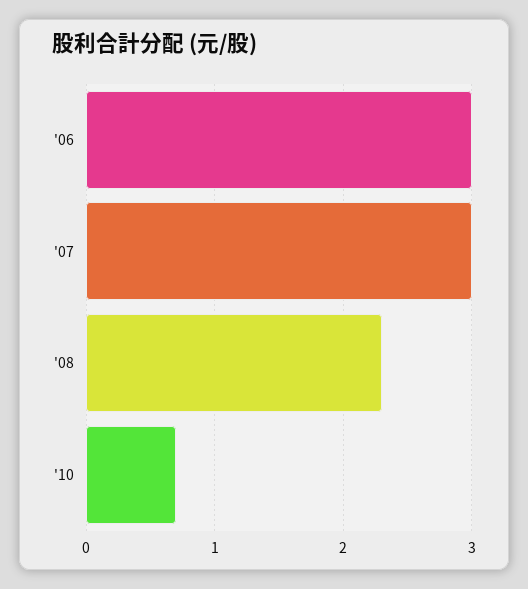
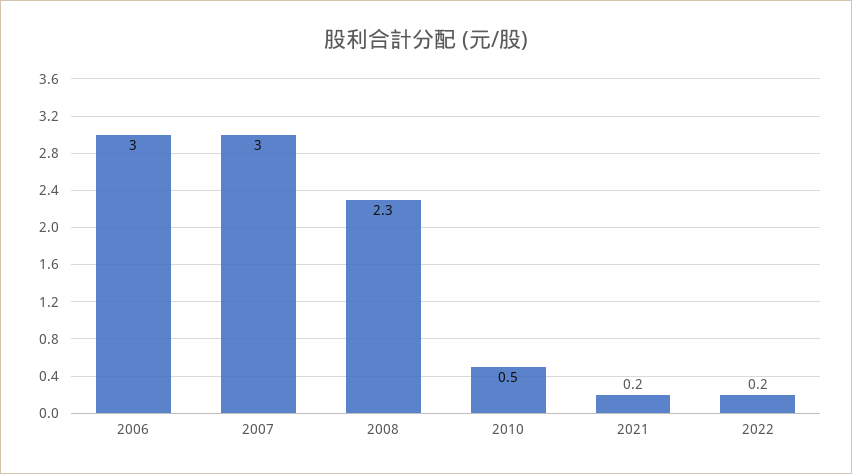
'10: 0.7 -> 0.5
2021: none -> 0.2
2022: none -> 0.2

